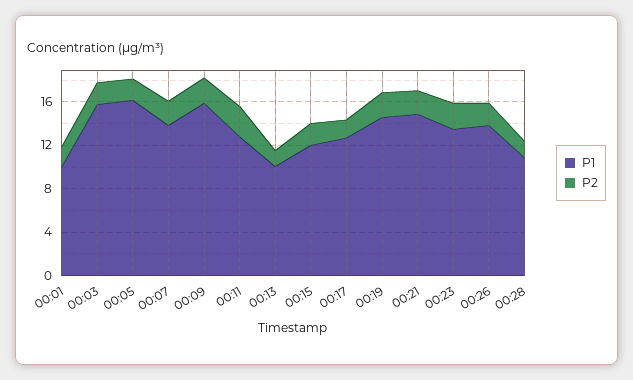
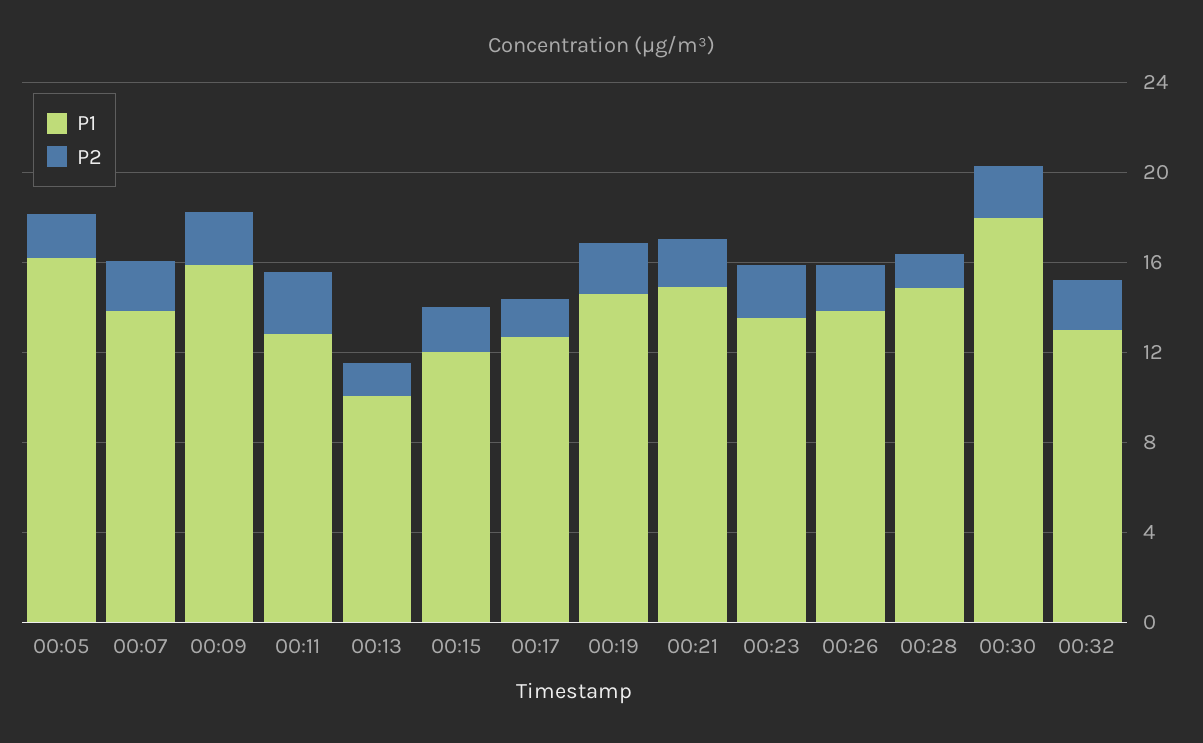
P1, 00:01: 10 -> none
P2, 00:01: 2 -> none
P1, 00:03: 16 -> none
P2, 00:03: 2 -> none
P1, 00:28: 11 -> 15
P1, 00:30: none -> 18
P2, 00:30: none -> 2
P1, 00:32: none -> 13
P2, 00:32: none -> 2

